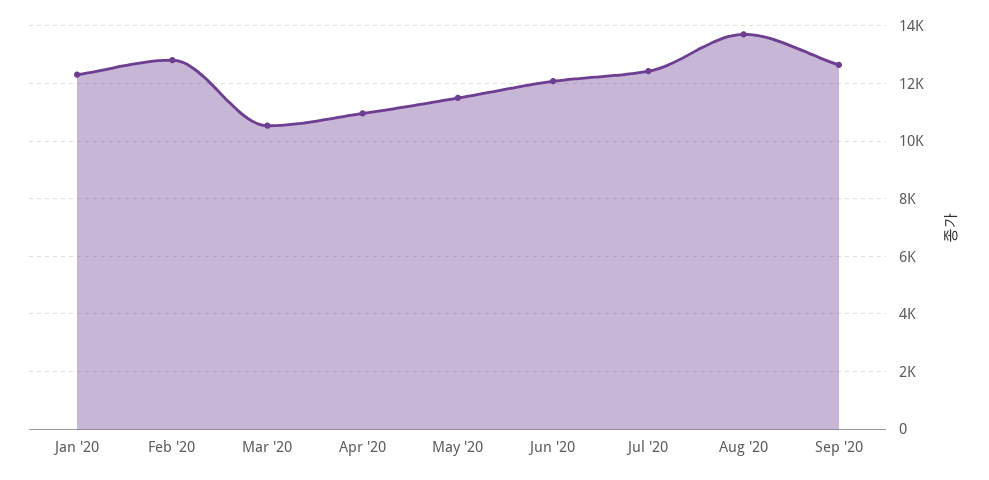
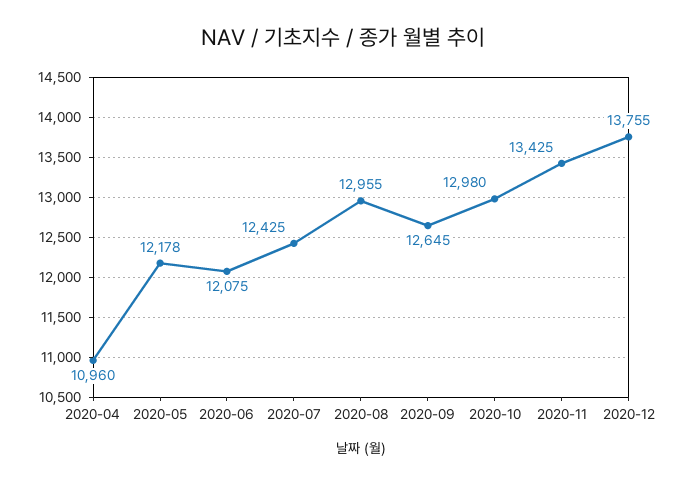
Jan '20: 12250 -> none
Feb '20: 12750 -> none
Mar '20: 10500 -> none
May '20: 11500 -> 12178
Aug '20: 13750 -> 12955
2020-10: none -> 12980
2020-11: none -> 13425
2020-12: none -> 13755

